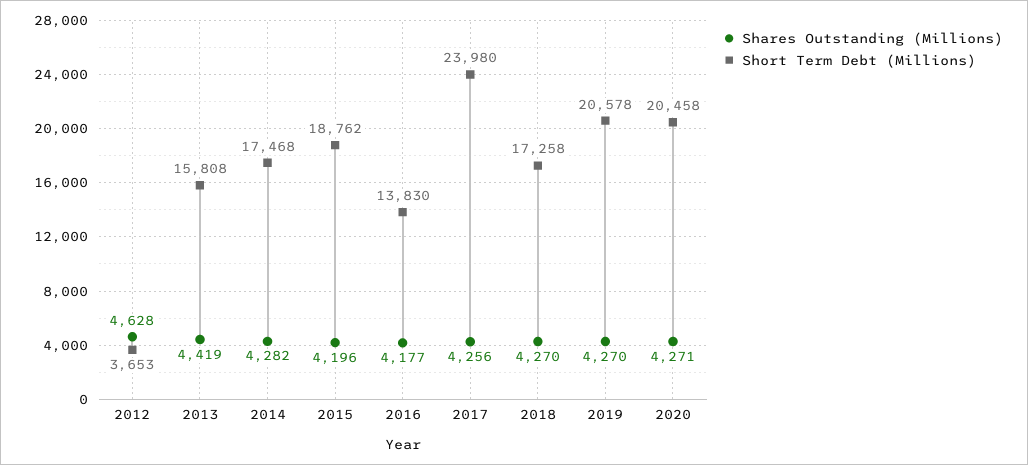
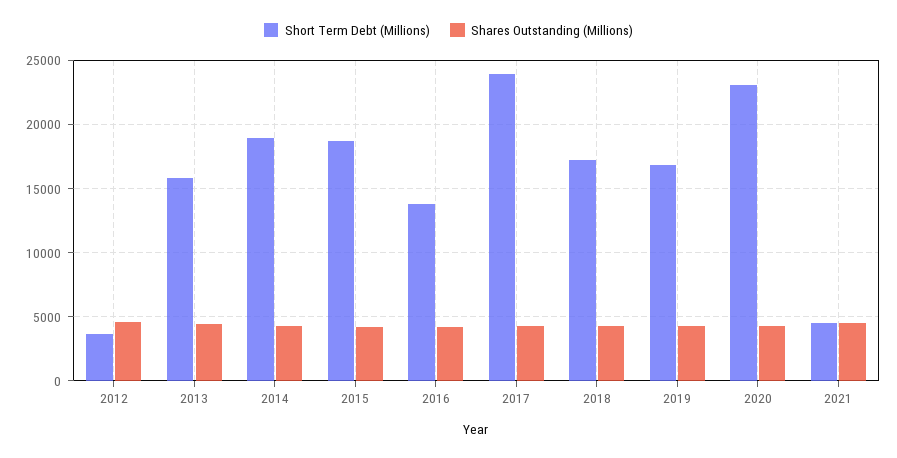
Short Term Debt (Millions), 2014: 17468 -> 19000
Short Term Debt (Millions), 2019: 20578 -> 17000
Short Term Debt (Millions), 2020: 20458 -> 23000
Short Term Debt (Millions), 2021: none -> 4500
Shares Outstanding (Millions), 2021: none -> 4500

